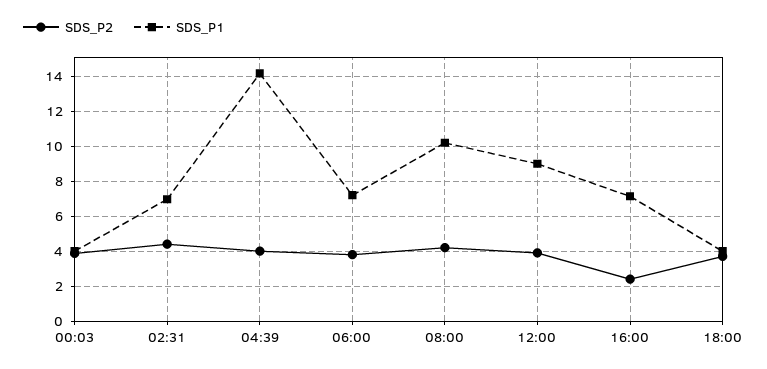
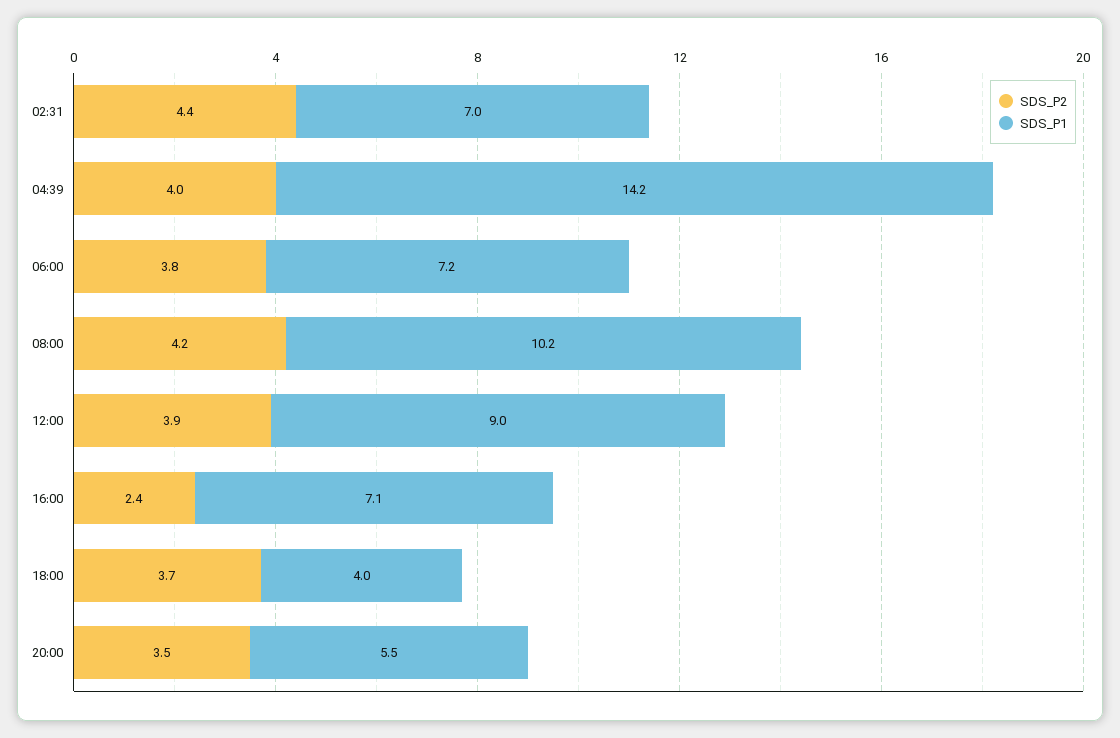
SDS_P2, 00:03: 4 -> none
SDS_P1, 00:03: 4 -> none
SDS_P2, 20:00: none -> 3.5
SDS_P1, 20:00: none -> 5.5

